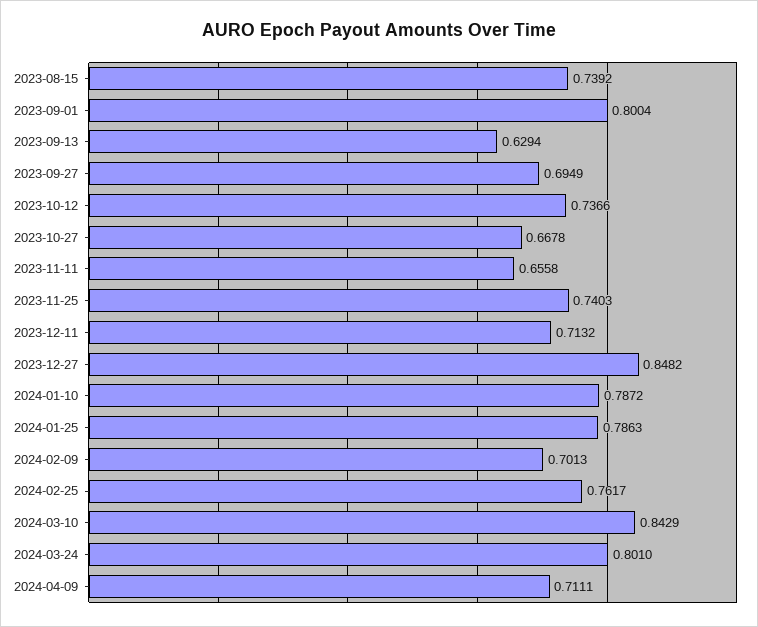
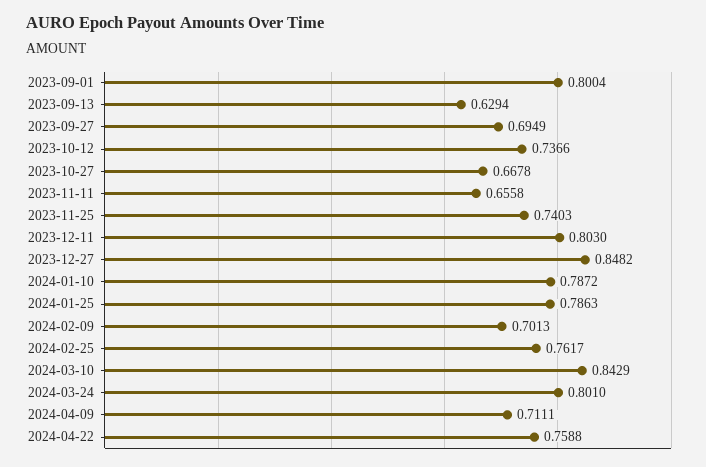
2023-08-15: 0.7392 -> none
2023-12-11: 0.7132 -> 0.803
2024-04-22: none -> 0.7588

